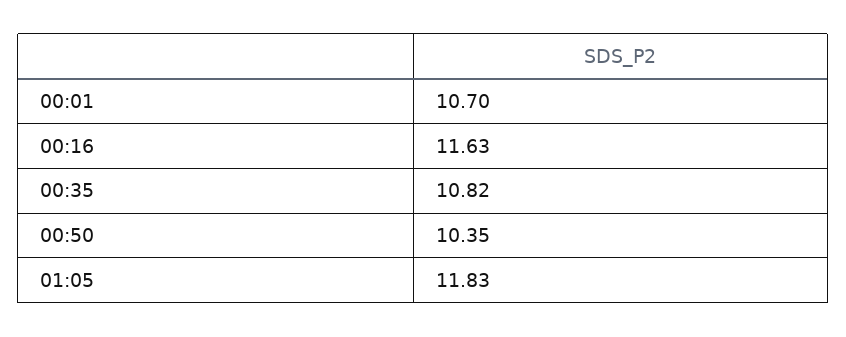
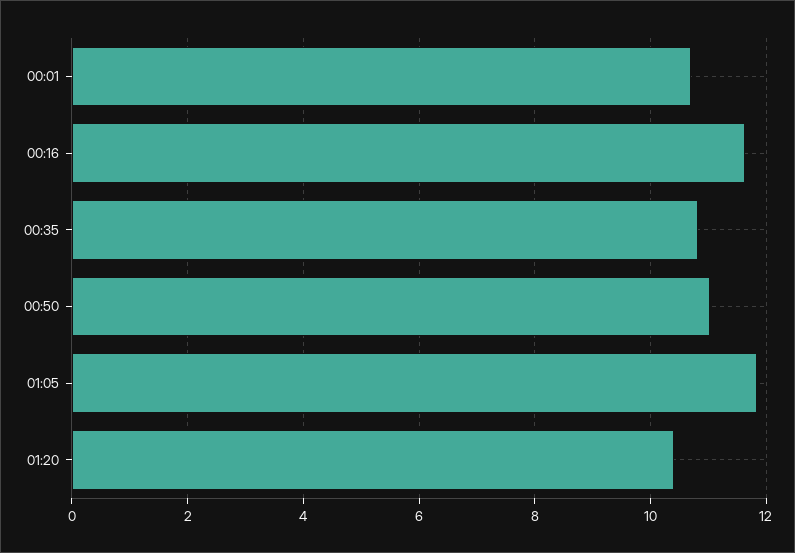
00:50: 10.35 -> 11
01:20: none -> 10.4

